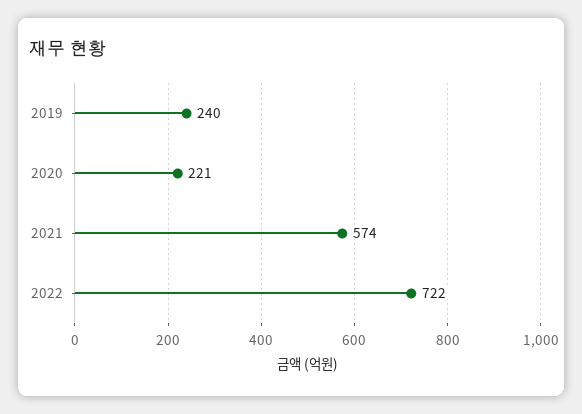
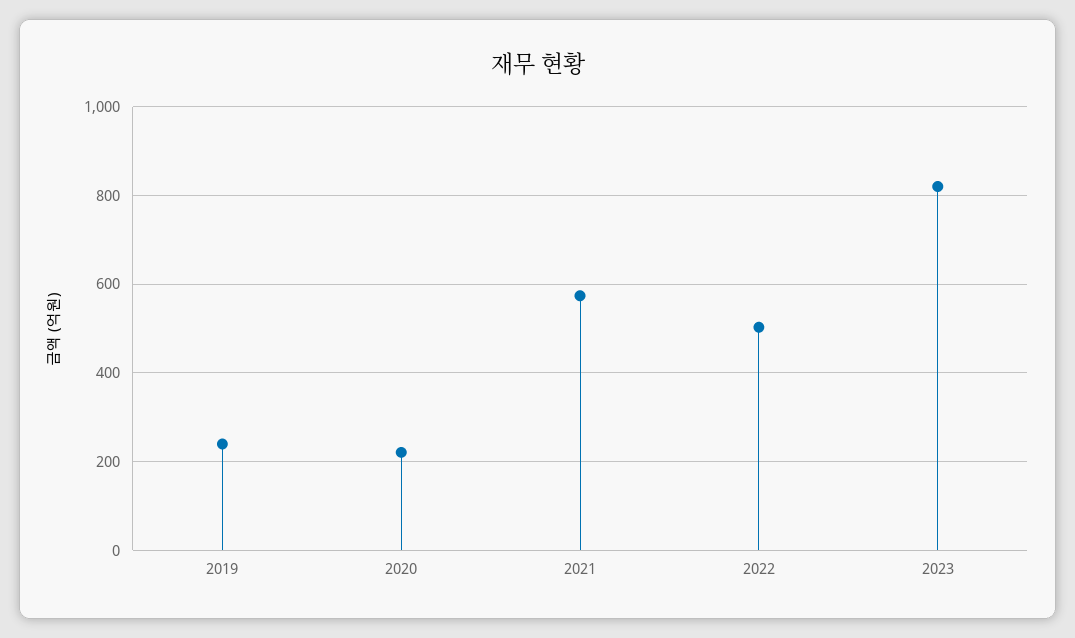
2022: 722 -> 500
2023: none -> 820

